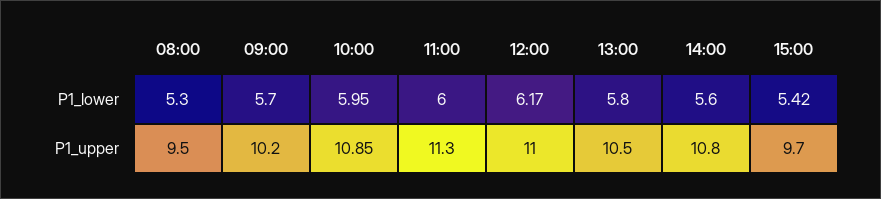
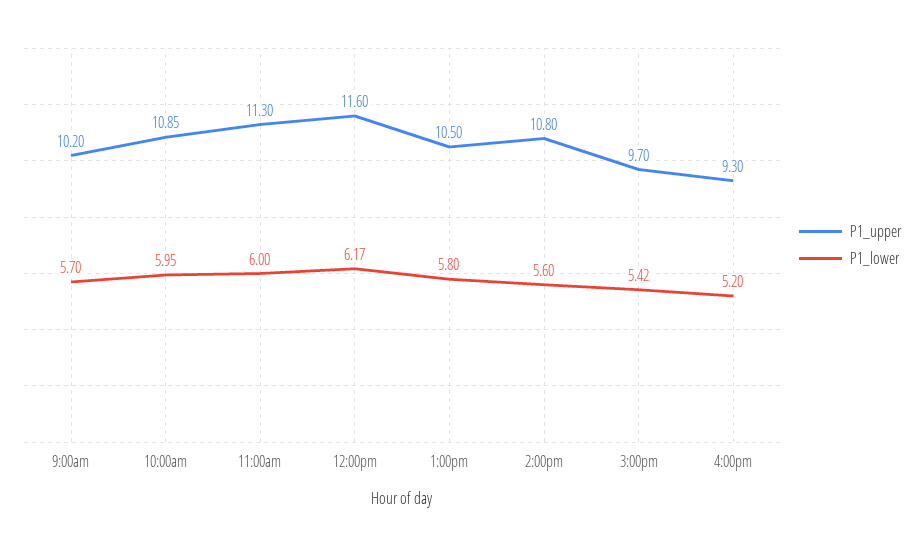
P1_lower, 08:00: 5.3 -> none
P1_upper, 08:00: 9.5 -> none
P1_upper, 12:00: 11 -> 11.6
P1_upper, 4:00pm: none -> 9.3
P1_lower, 4:00pm: none -> 5.2

